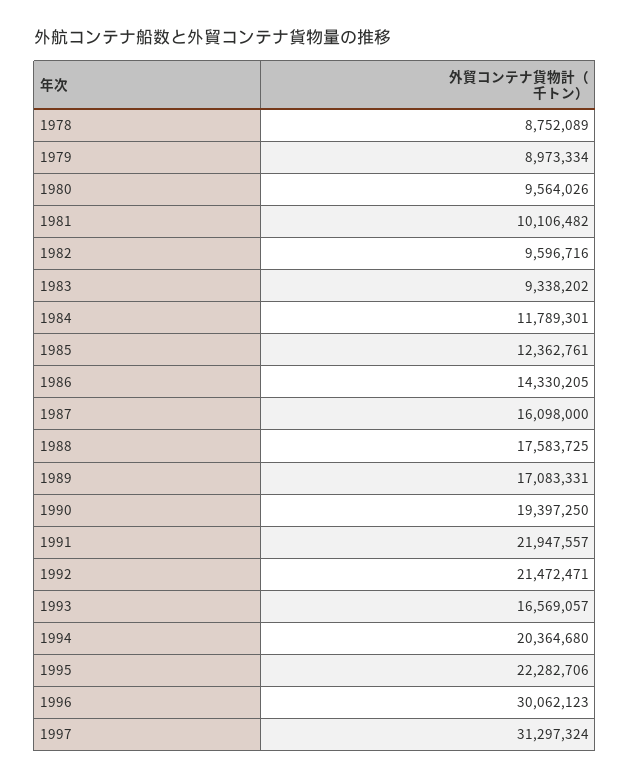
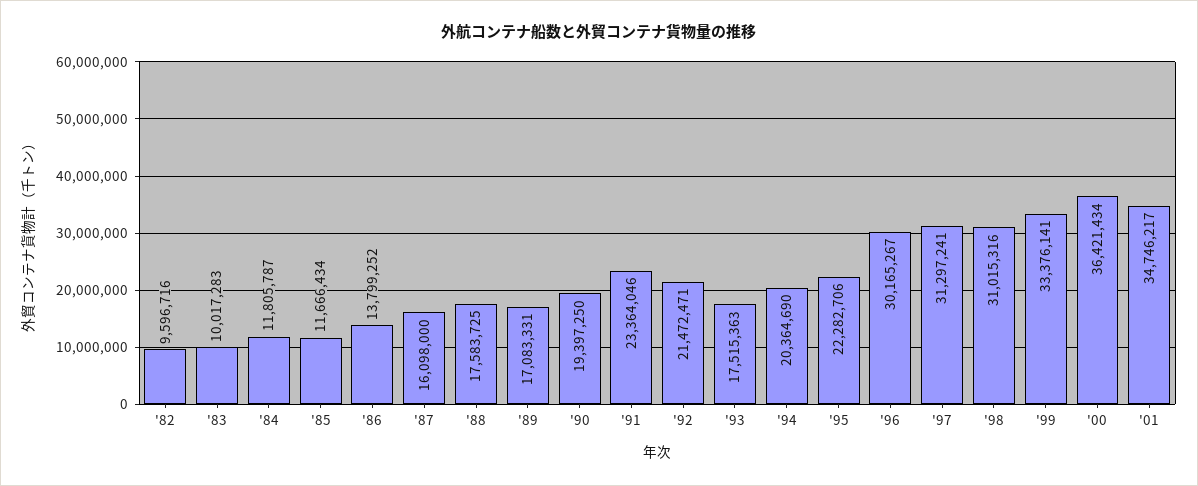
1978: 8752089 -> none
1979: 8973334 -> none
1980: 9564026 -> none
1981: 10106482 -> none
1983: 9338202 -> 10017283
1984: 11789301 -> 11805787
1985: 12362761 -> 11666434
1986: 14330205 -> 13799252
1991: 21947557 -> 23364046
1993: 16569057 -> 17515363
1994: 20364680 -> 20364690
1996: 30062123 -> 30165267
1997: 31297324 -> 31297241
'98: none -> 31015316
'99: none -> 33376141
'00: none -> 36421434
'01: none -> 34746217

